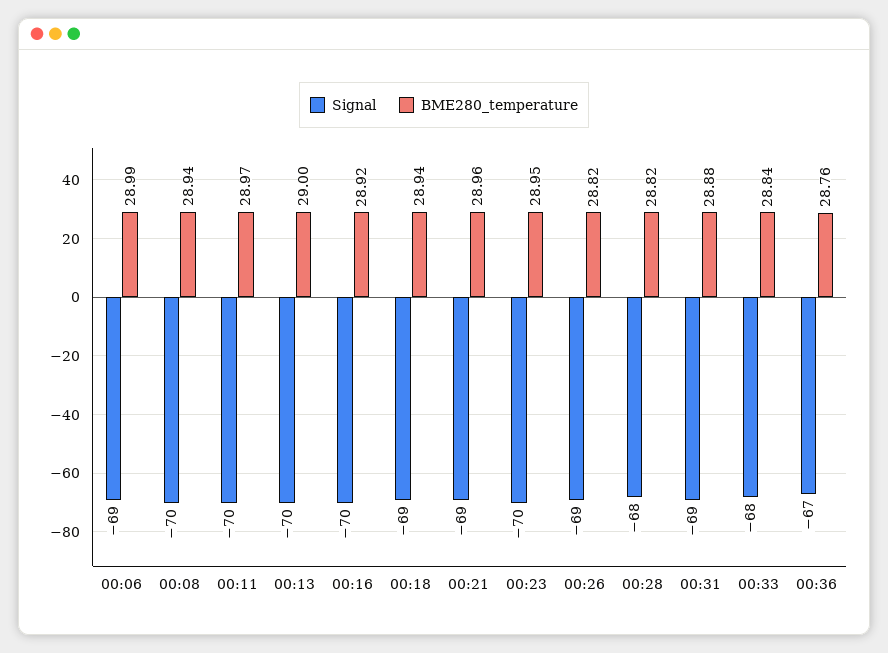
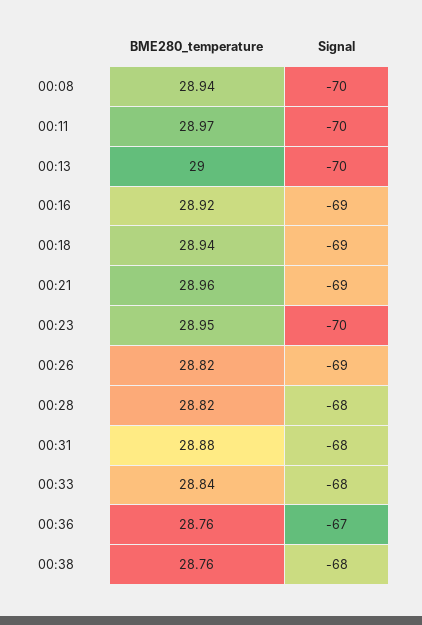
Signal, 00:06: -69 -> none
BME280_temperature, 00:06: 28.99 -> none
Signal, 00:16: -70 -> -69
Signal, 00:31: -69 -> -68
BME280_temperature, 00:38: none -> 28.76
Signal, 00:38: none -> -68

